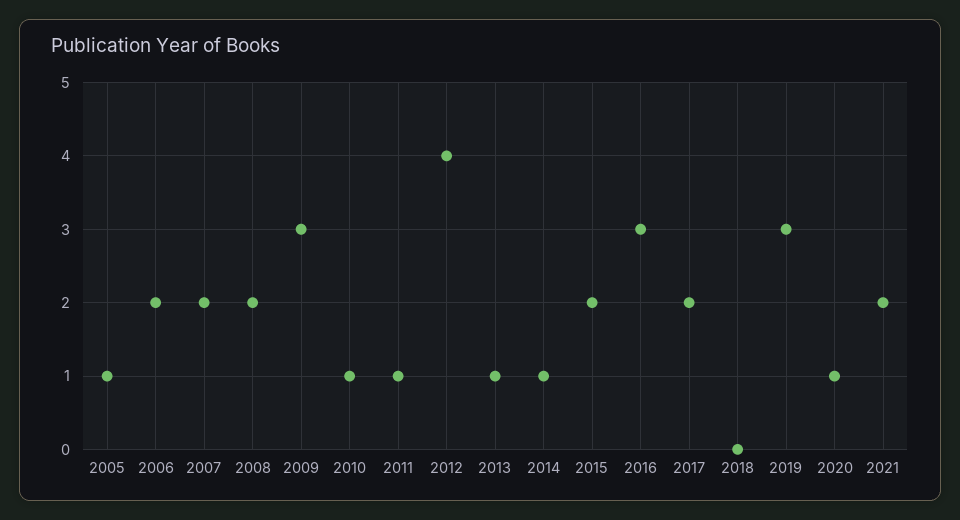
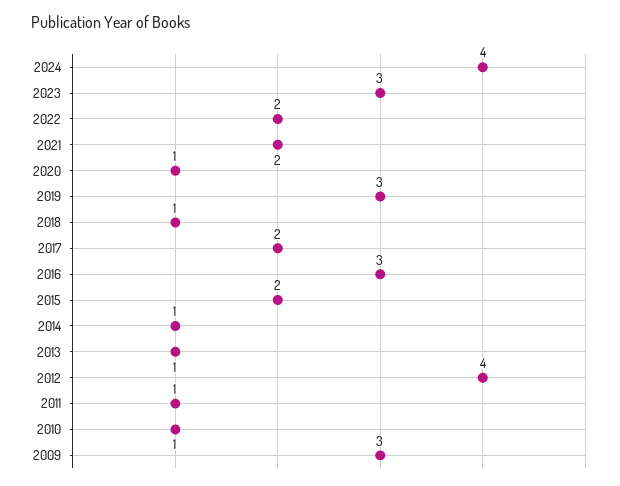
2005: 1 -> none
2006: 2 -> none
2007: 2 -> none
2008: 2 -> none
2018: 0 -> 1
2024: none -> 4
2023: none -> 3
2022: none -> 2

